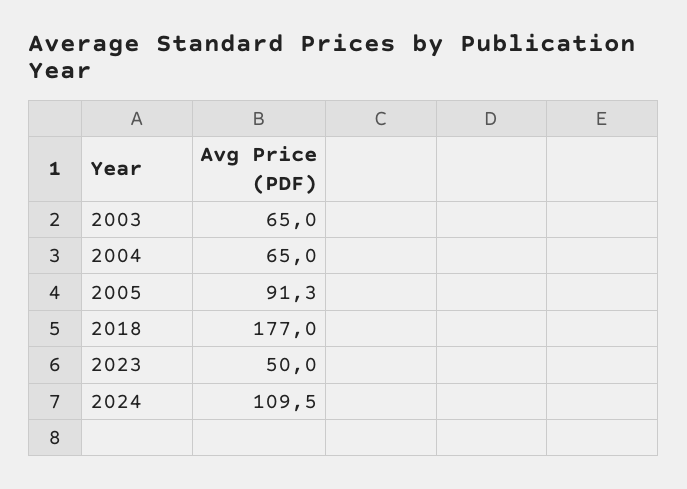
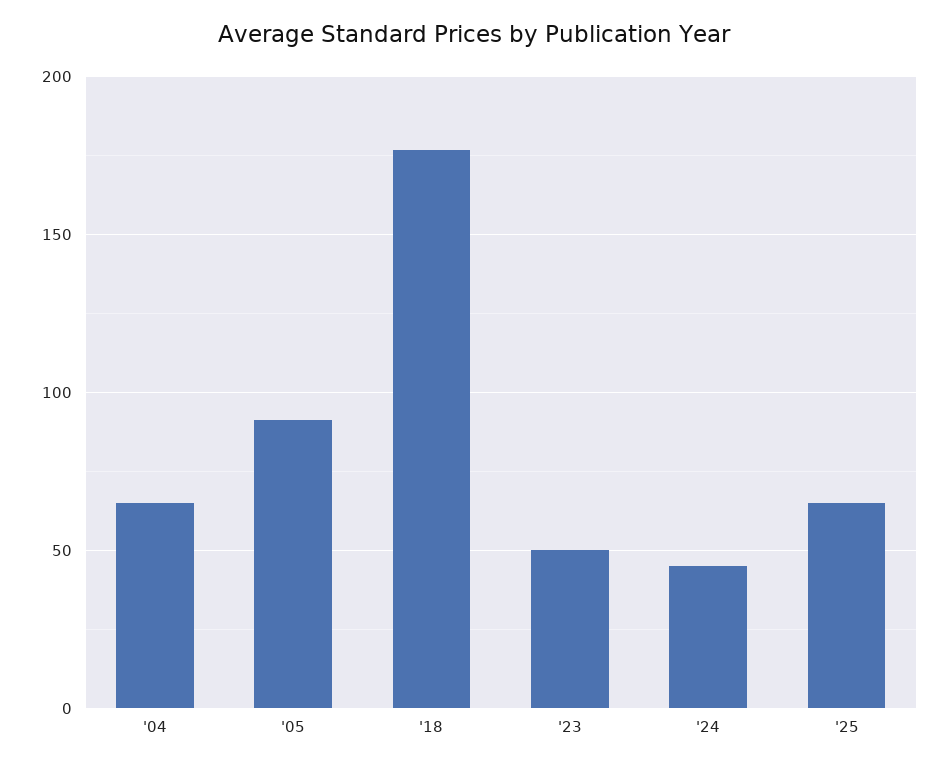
2003: 65 -> none
2024: 109.5 -> 45
'25: none -> 65

